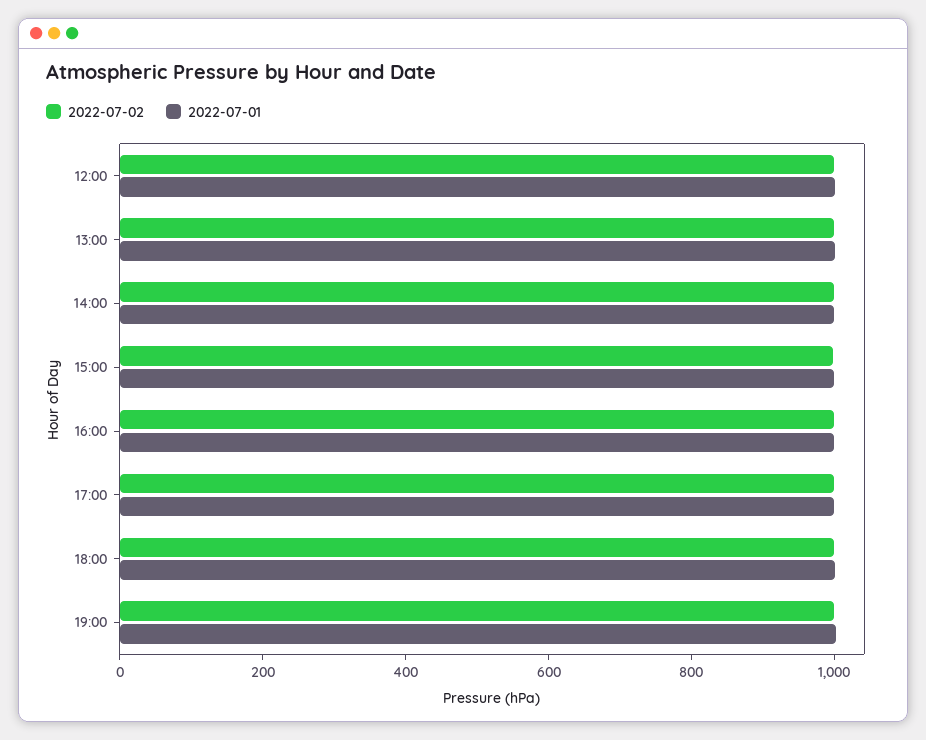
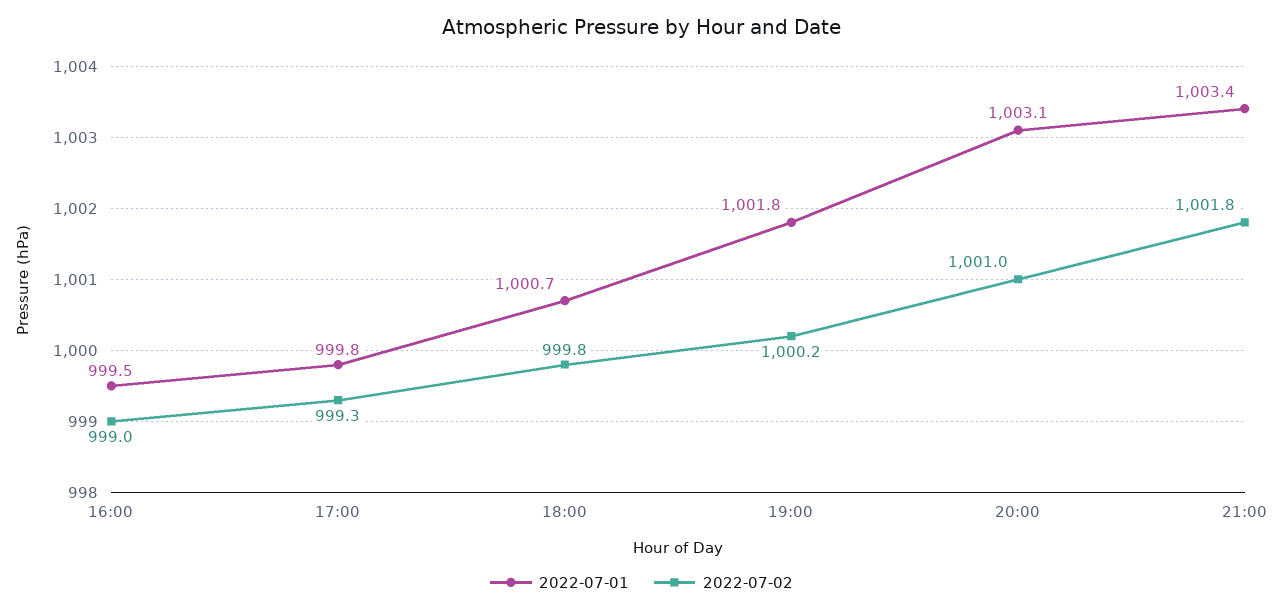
2022-07-02, 12:00: 1000 -> none
2022-07-01, 12:00: 1000 -> none
2022-07-02, 13:00: 1000 -> none
2022-07-01, 13:00: 1000 -> none
2022-07-02, 14:00: 1000 -> none
2022-07-01, 14:00: 1000 -> none
2022-07-02, 15:00: 1000 -> none
2022-07-01, 15:00: 1000 -> none
2022-07-01, 20:00: none -> 1003.1
2022-07-02, 20:00: none -> 1001
2022-07-01, 21:00: none -> 1003.4
2022-07-02, 21:00: none -> 1001.8

